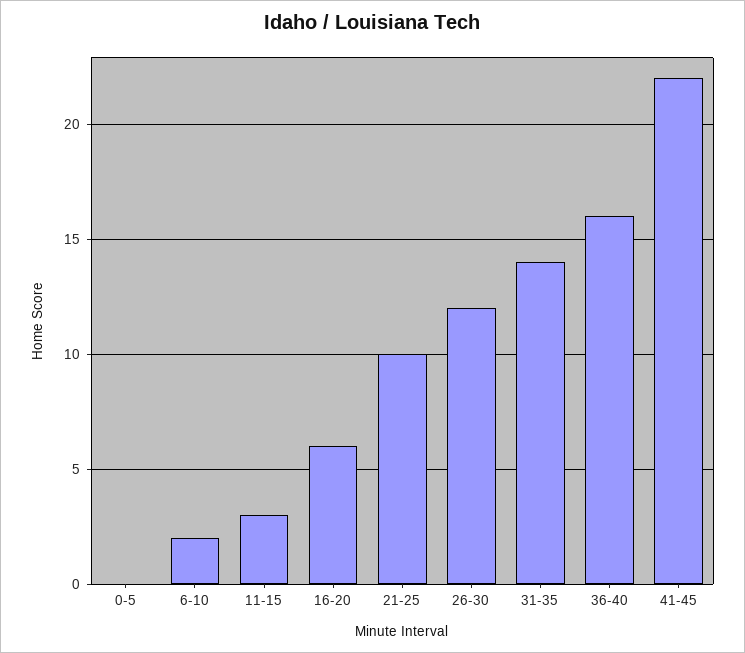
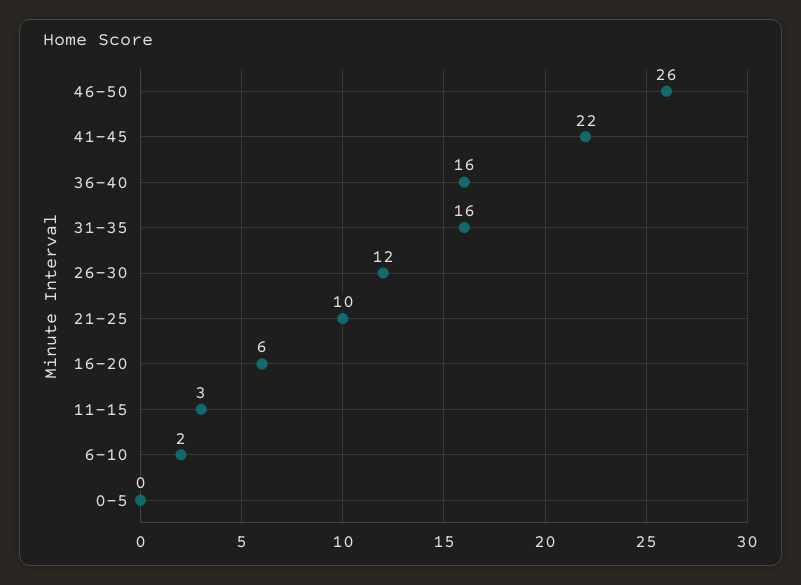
31-35: 14 -> 16
46-50: none -> 26

